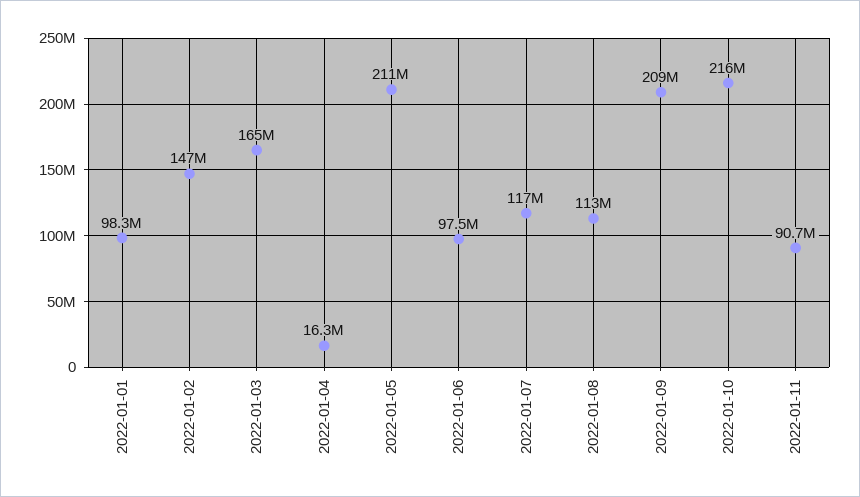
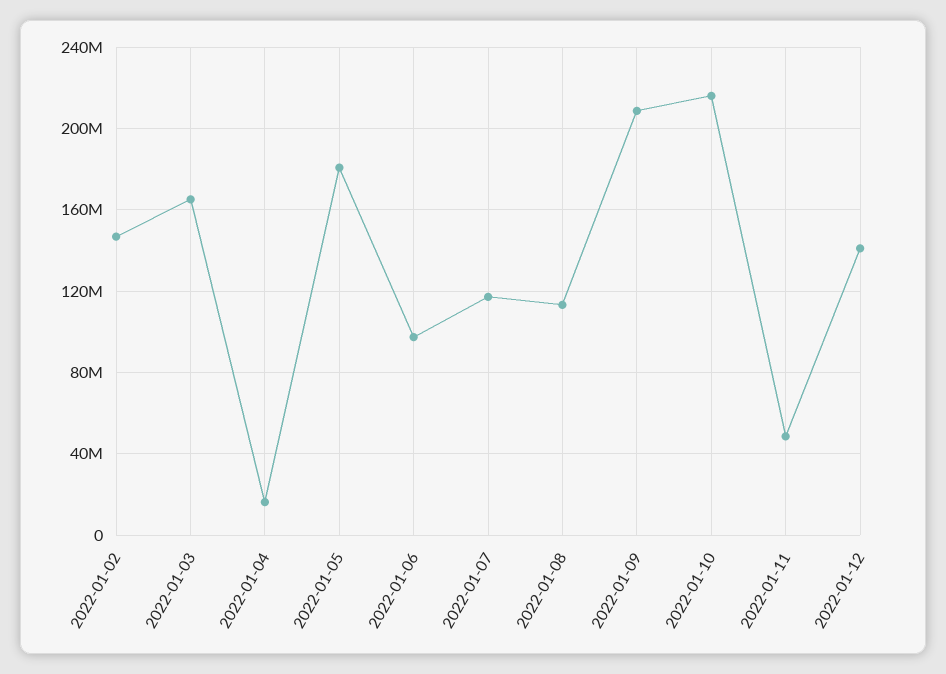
2022-01-01: 98300000 -> none
2022-01-05: 211000000 -> 180000000
2022-01-11: 90700000 -> 50000000
2022-01-12: none -> 140000000

